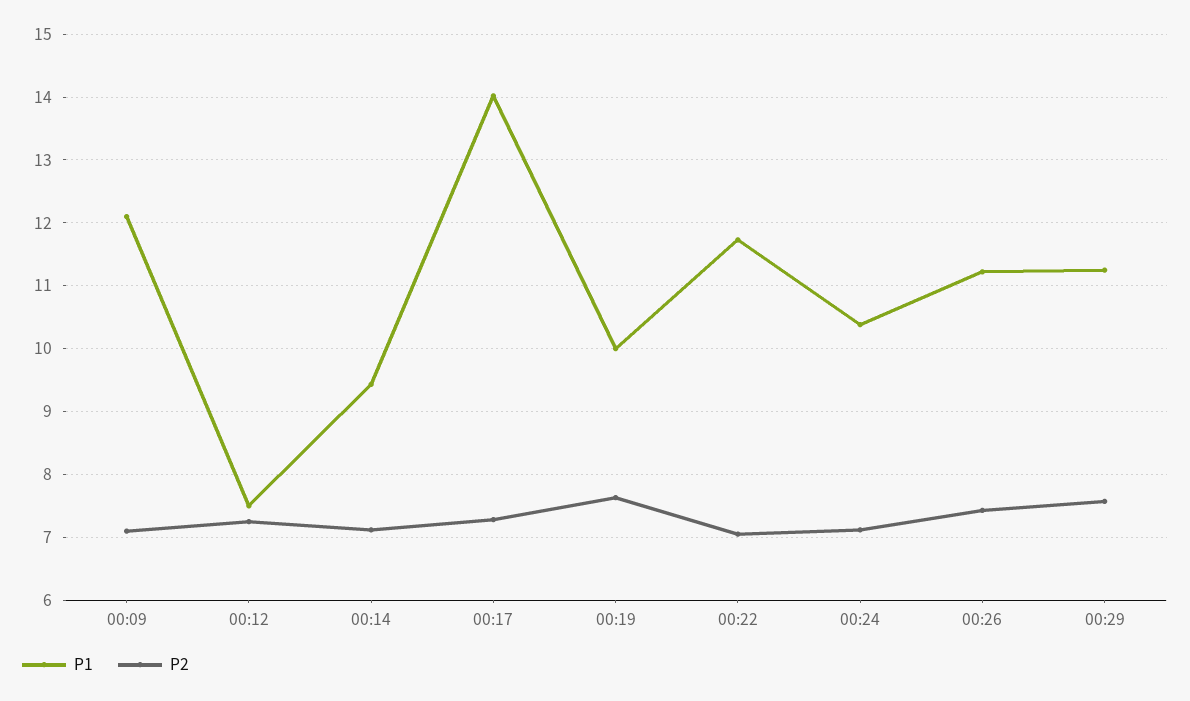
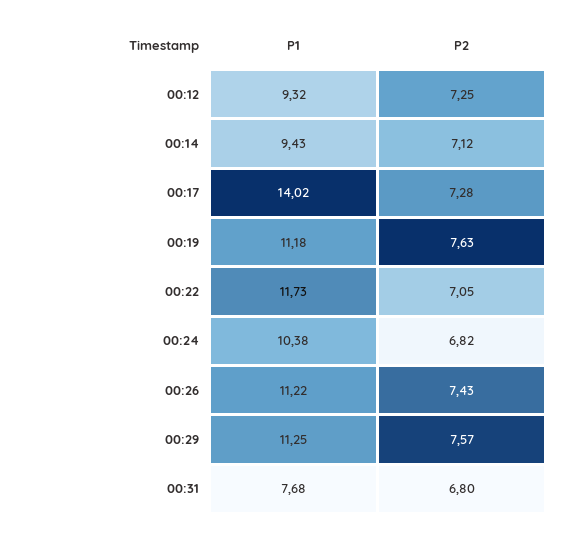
P1, 00:09: 12.1 -> none
P2, 00:09: 7.1 -> none
P1, 00:12: 7.5 -> 9.32
P1, 00:19: 10 -> 11.18
P2, 00:24: 7.1 -> 6.82
P1, 00:31: none -> 7.68
P2, 00:31: none -> 6.8

